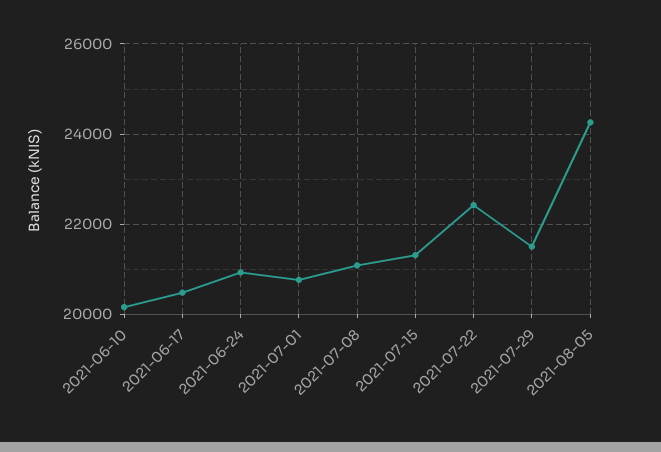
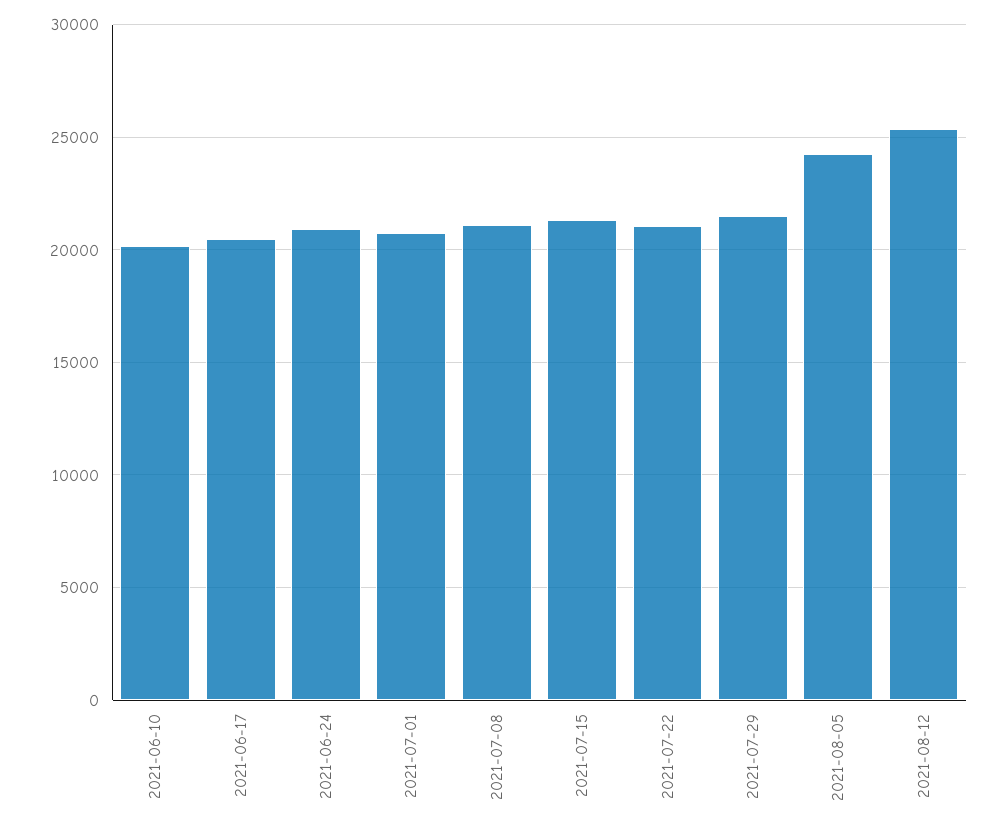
2021-07-22: 22400 -> 21000
2021-08-12: none -> 25500

